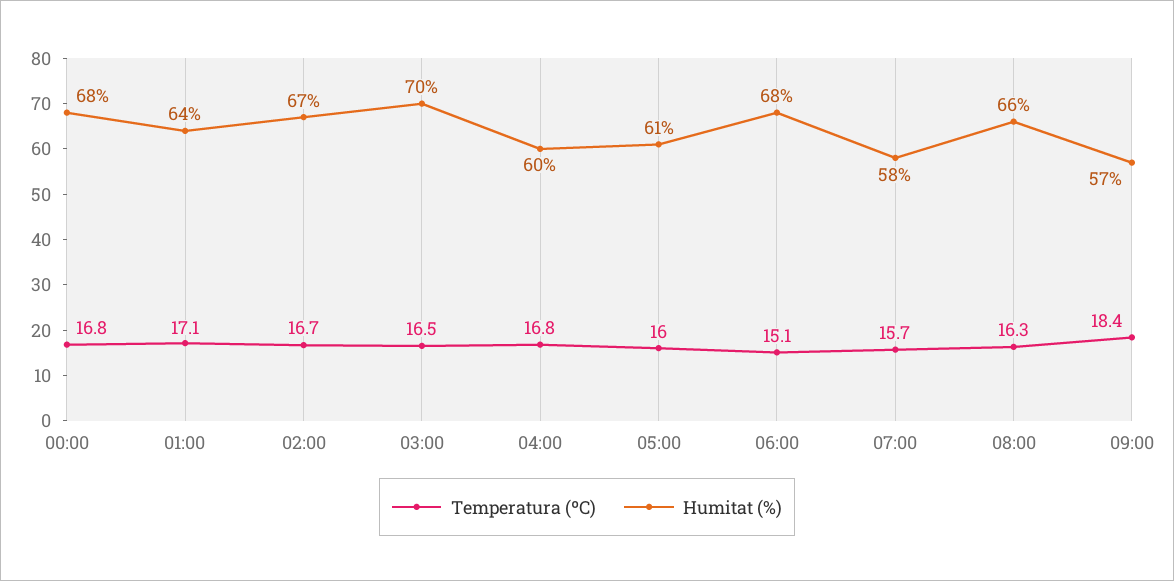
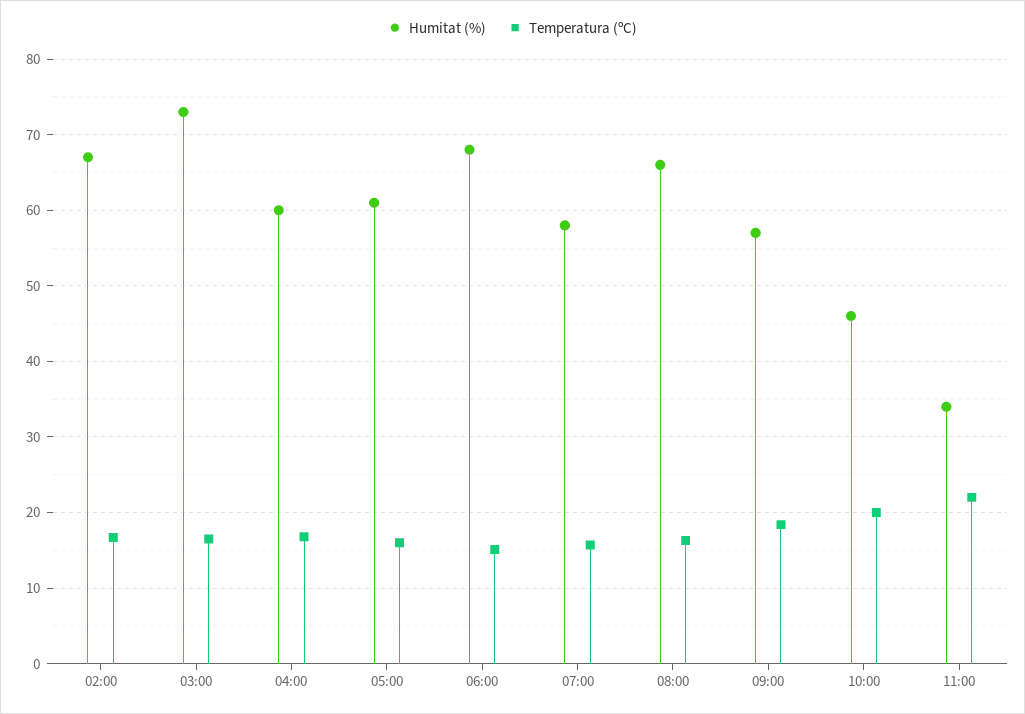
Temperatura (ºC), 00:00: 16.8 -> none
Humitat (%), 00:00: 68 -> none
Temperatura (ºC), 01:00: 17.1 -> none
Humitat (%), 01:00: 64 -> none
Humitat (%), 03:00: 70 -> 73
Humitat (%), 10:00: none -> 46
Temperatura (ºC), 10:00: none -> 20
Humitat (%), 11:00: none -> 34
Temperatura (ºC), 11:00: none -> 22

